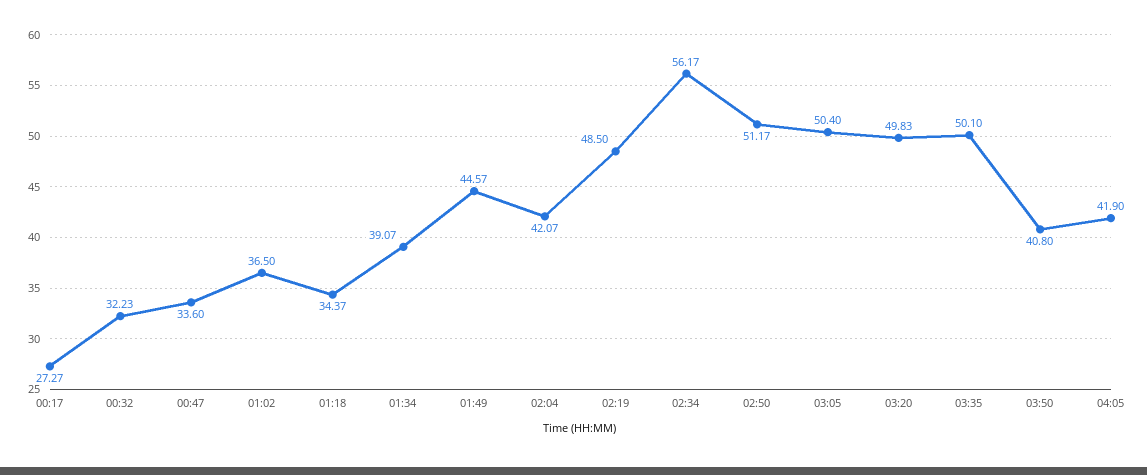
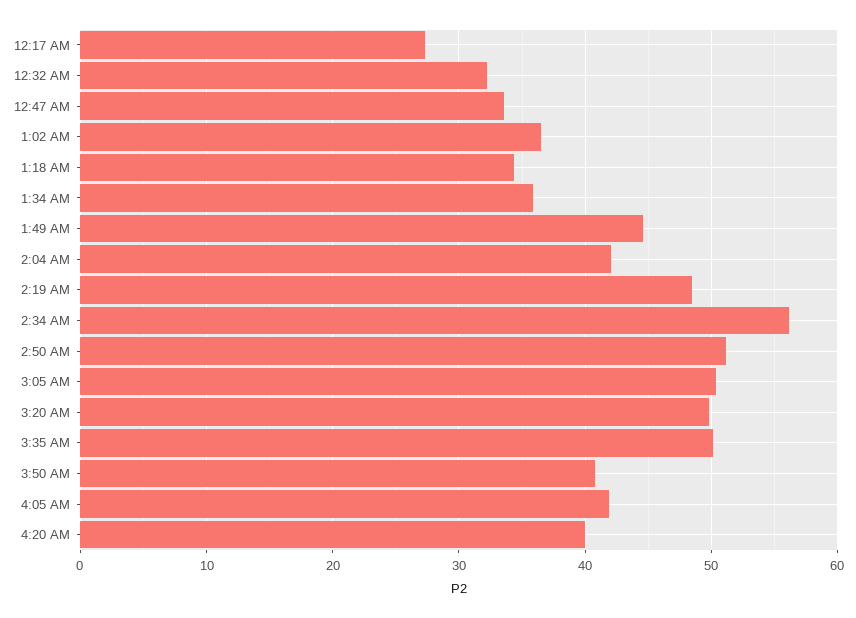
01:34: 39.07 -> 36
4:20 AM: none -> 40

